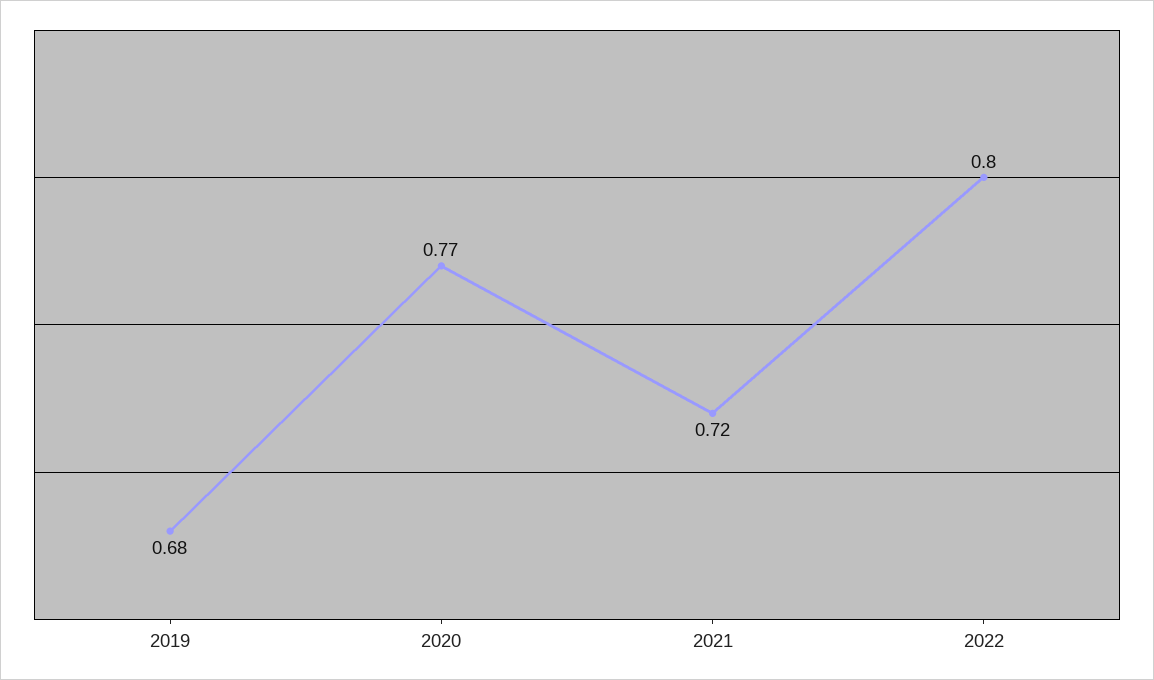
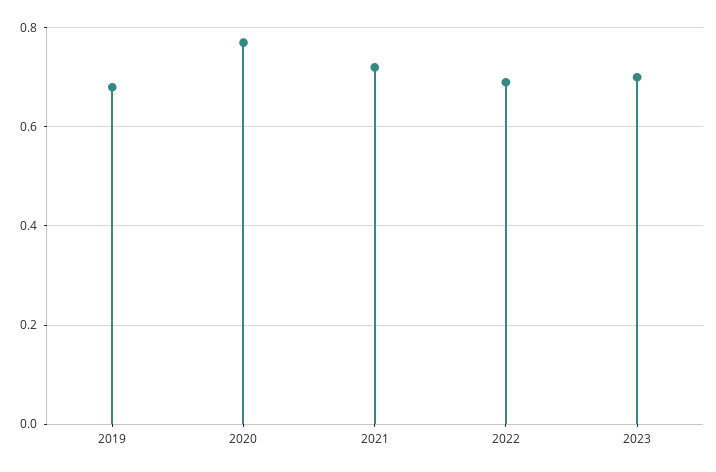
2022: 0.8 -> 0.7
2023: none -> 0.7

